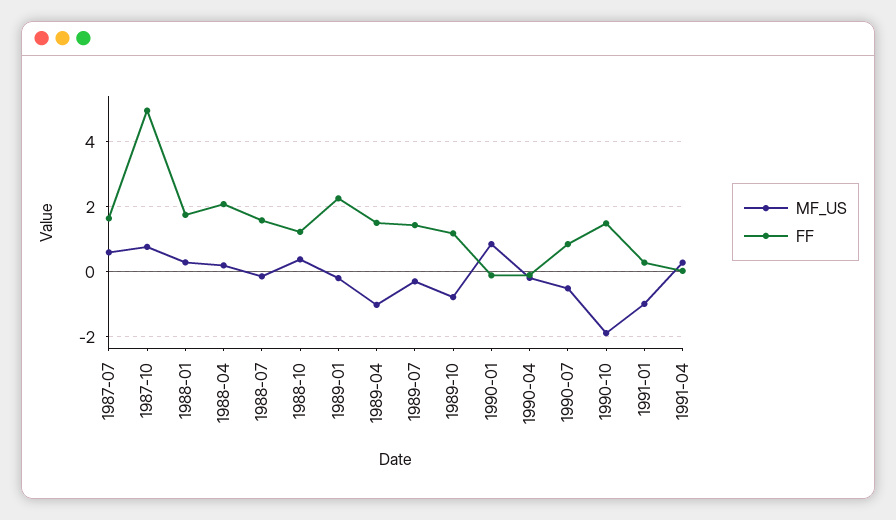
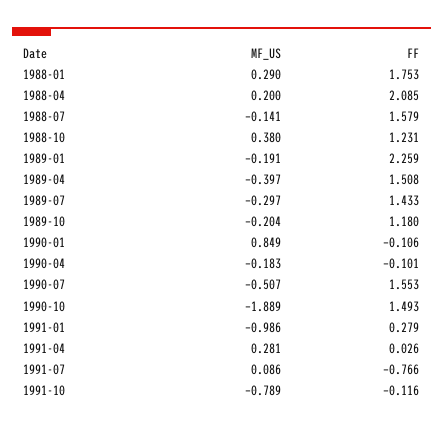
MF_US, 1987-07: 0.6 -> none
FF, 1987-07: 1.6 -> none
MF_US, 1987-10: 0.8 -> none
FF, 1987-10: 5 -> none
MF_US, 1989-04: -1 -> -0.397
MF_US, 1989-10: -0.8 -> -0.204
FF, 1990-07: 0.8 -> 1.553
MF_US, 1991-07: none -> 0.086
FF, 1991-07: none -> -0.766
MF_US, 1991-10: none -> -0.789
FF, 1991-10: none -> -0.116

